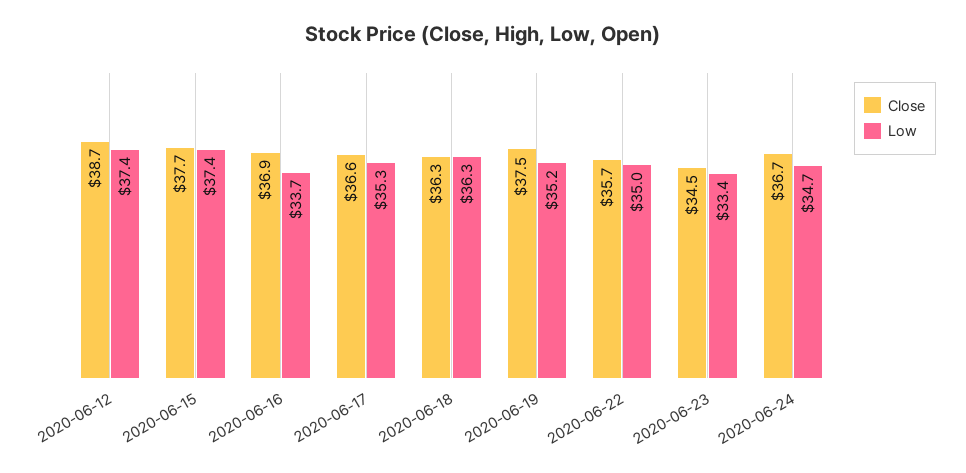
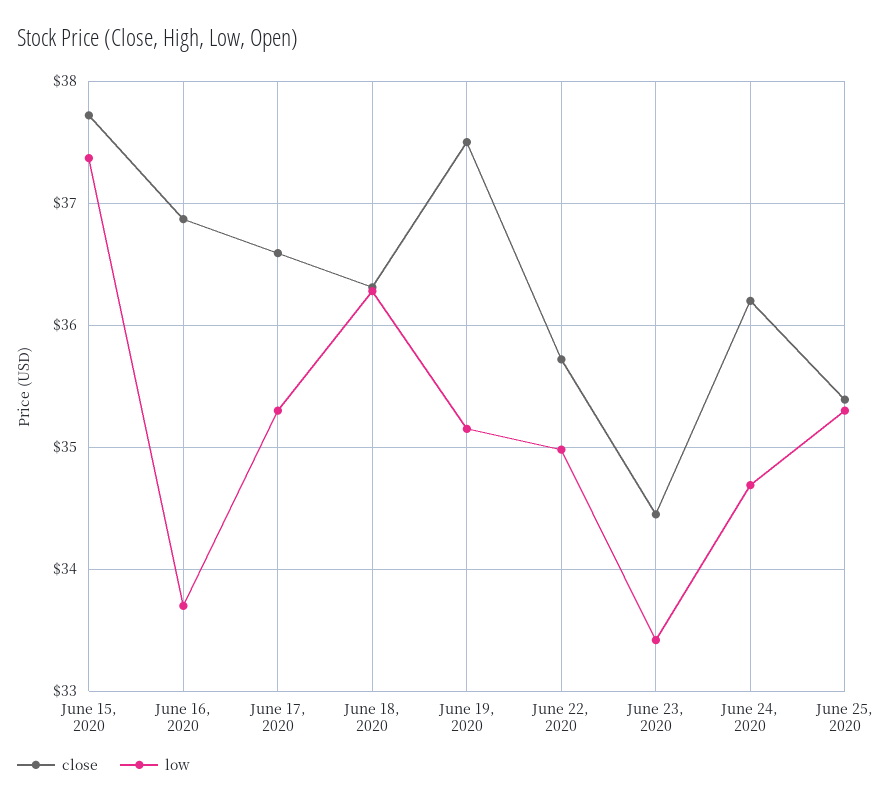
Close, 2020-06-12: 38.7 -> none
Low, 2020-06-12: 37.4 -> none
Close, 2020-06-24: 36.7 -> 36.2
Close, June 25, 2020: none -> 35.4
Low, June 25, 2020: none -> 35.3

